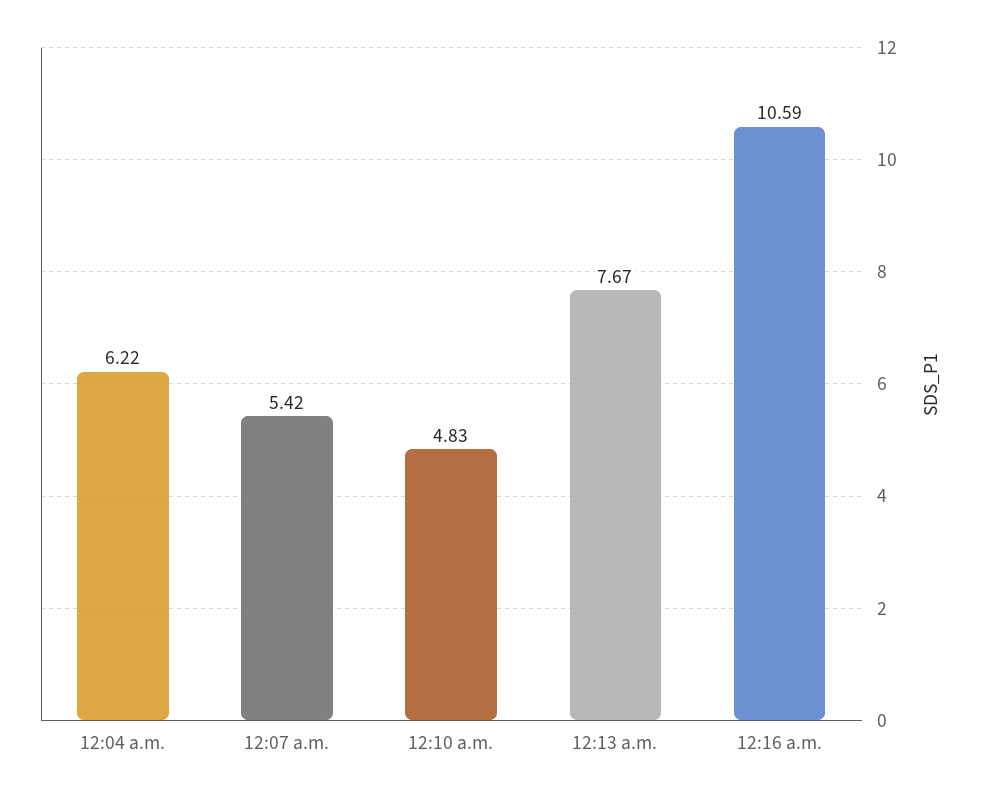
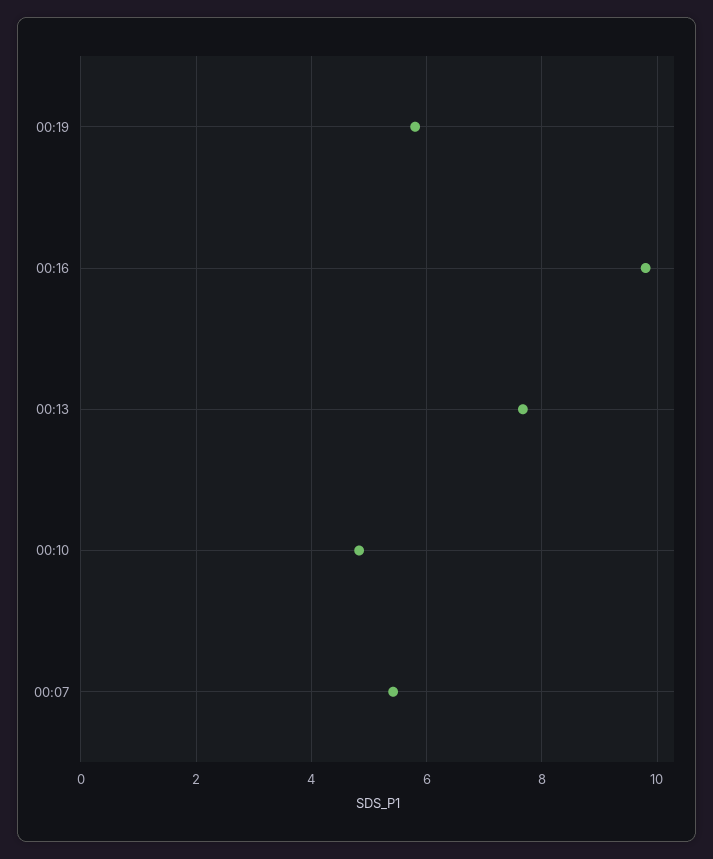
12:04 a.m.: 6.22 -> none
12:16 a.m.: 10.59 -> 9.8
00:19: none -> 5.8

